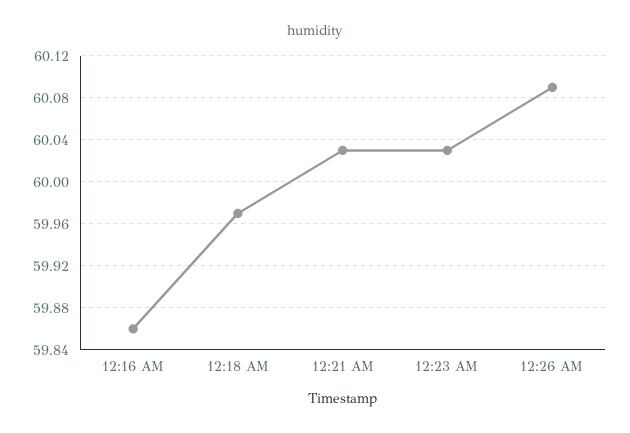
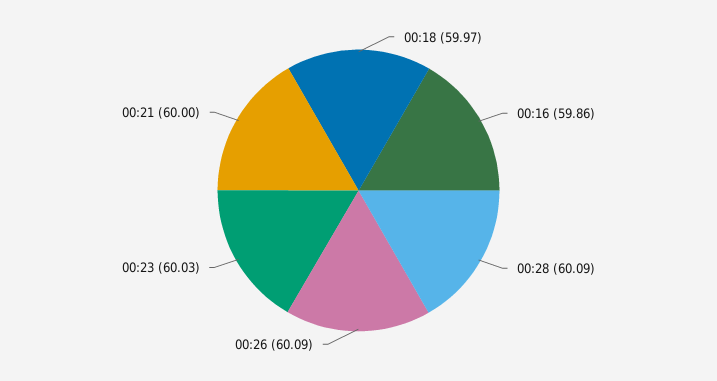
12:21 AM: 60.03 -> 60
00:28: none -> 60.09

